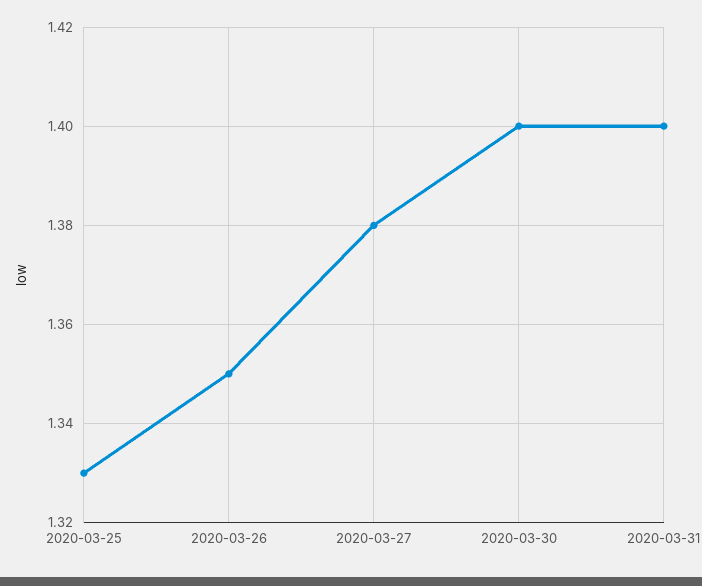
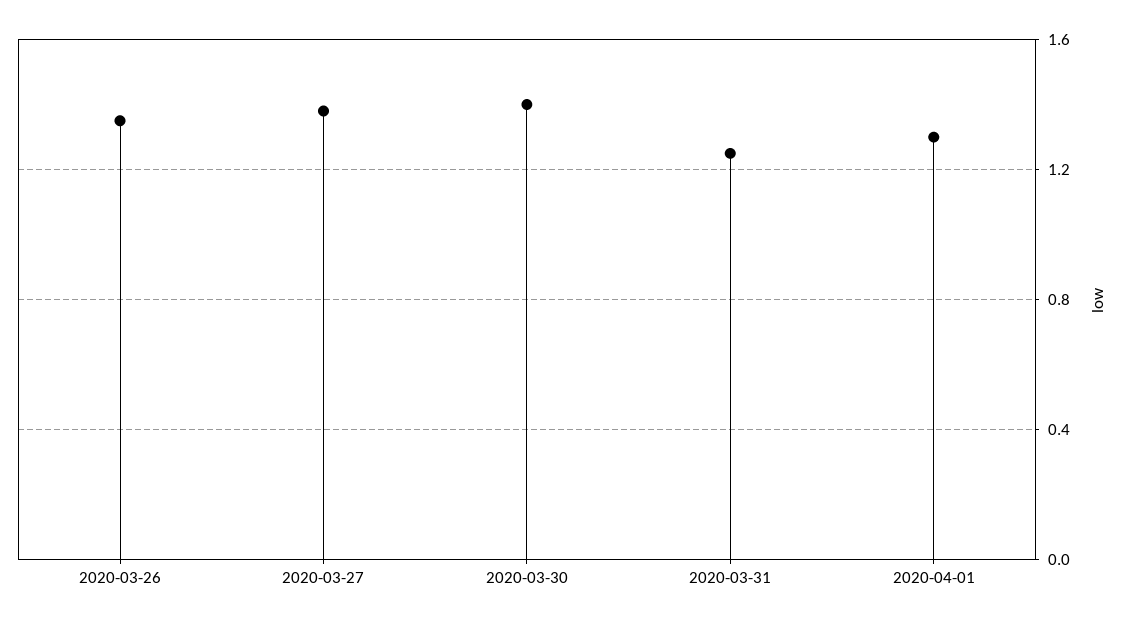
2020-03-25: 1.33 -> none
2020-03-31: 1.4 -> 1.25
2020-04-01: none -> 1.3

